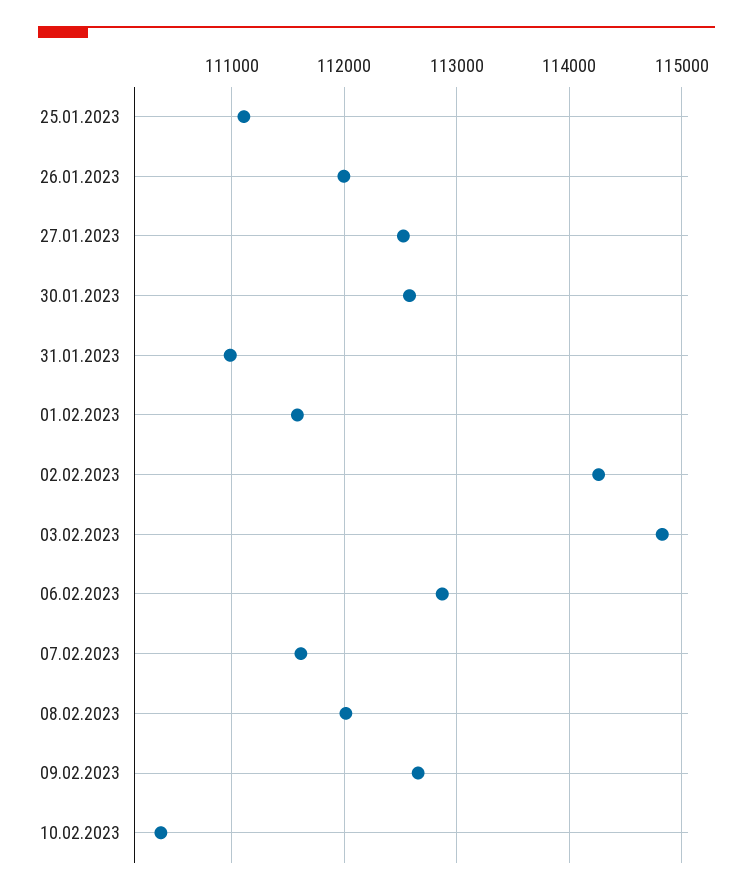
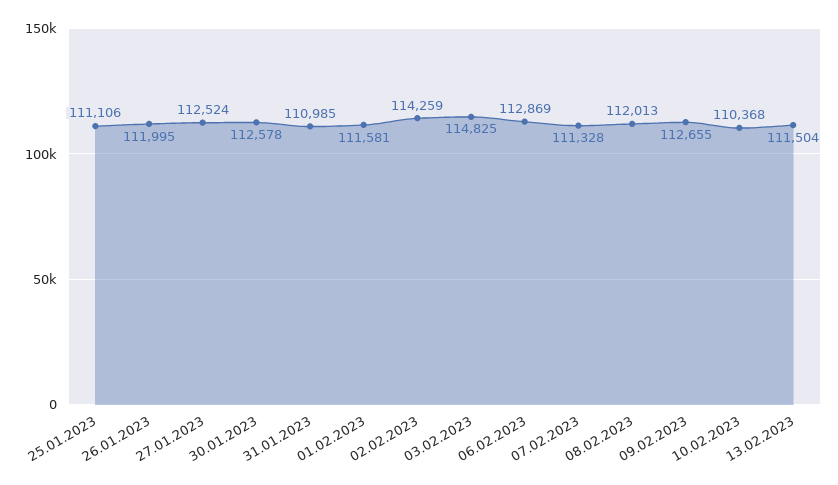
07.02.2023: 111600 -> 111328
13.02.2023: none -> 111504

